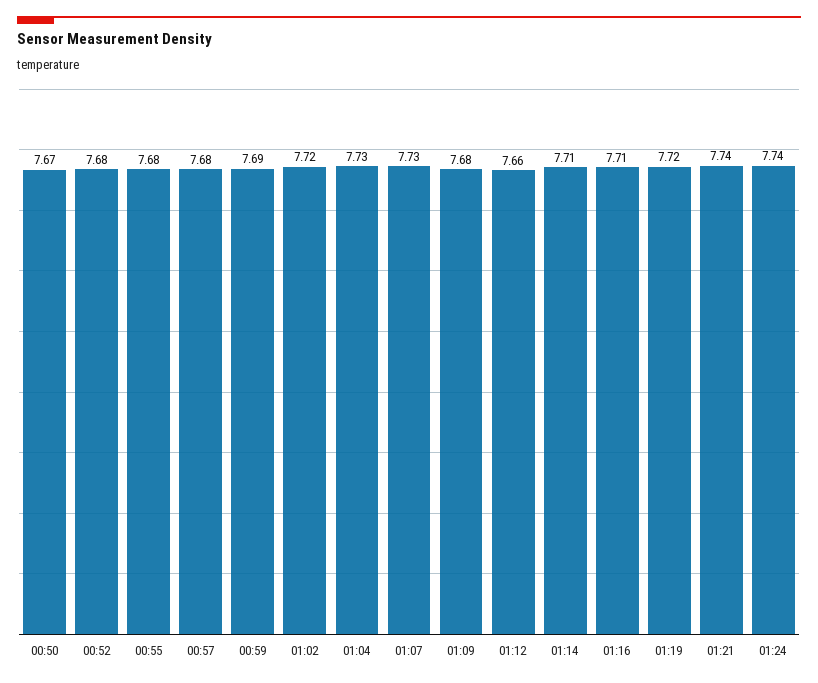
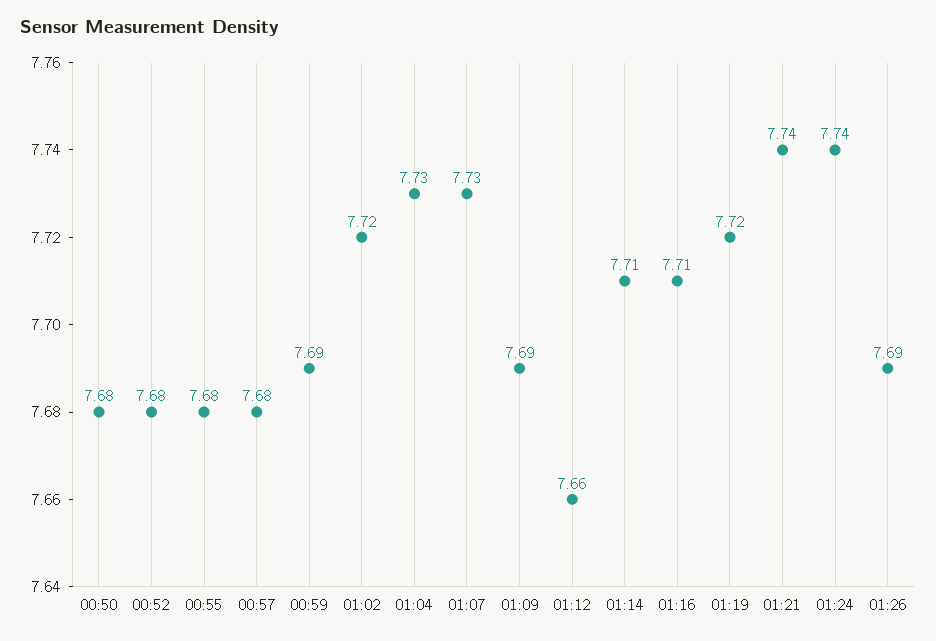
00:50: 7.67 -> 7.68
01:09: 7.68 -> 7.69
01:26: none -> 7.69

